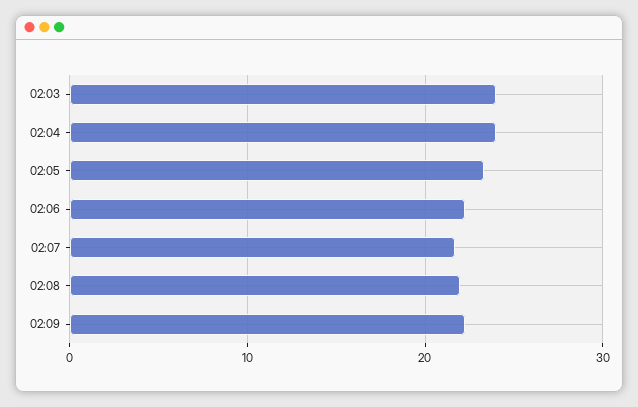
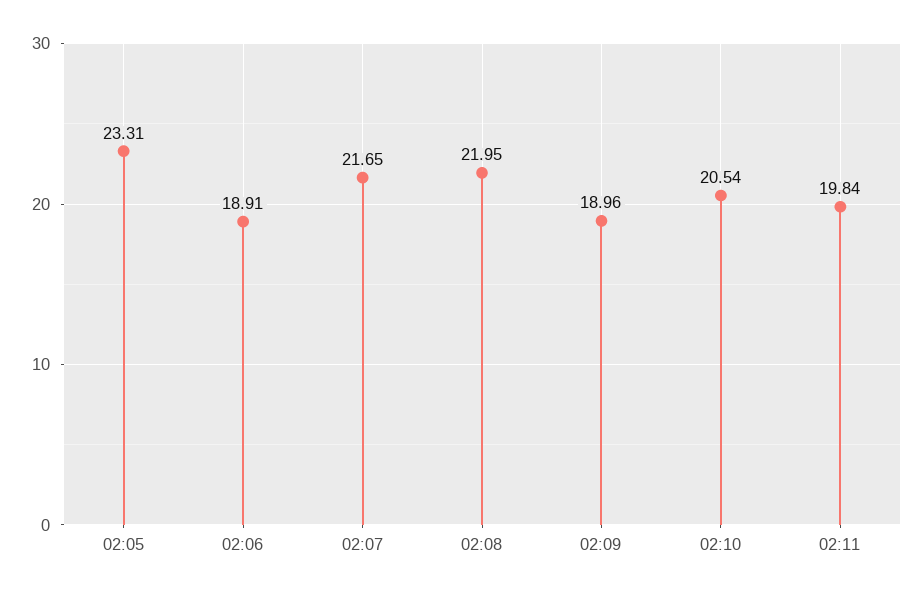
02:03: 24 -> none
02:04: 24 -> none
02:06: 22 -> 18.91
02:09: 22 -> 18.96
02:10: none -> 20.54
02:11: none -> 19.84

